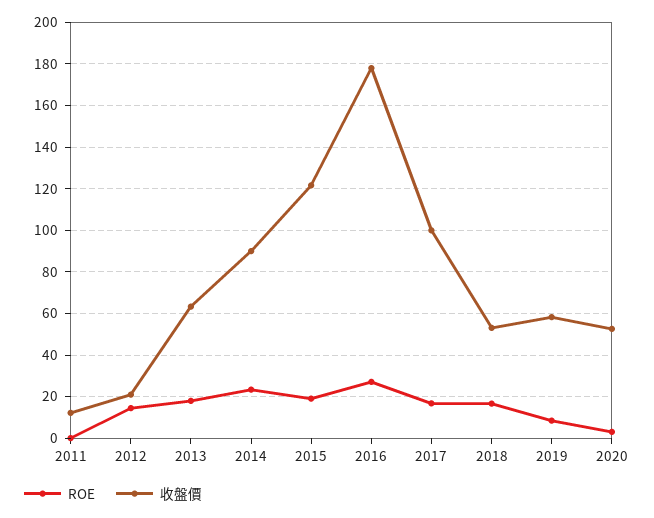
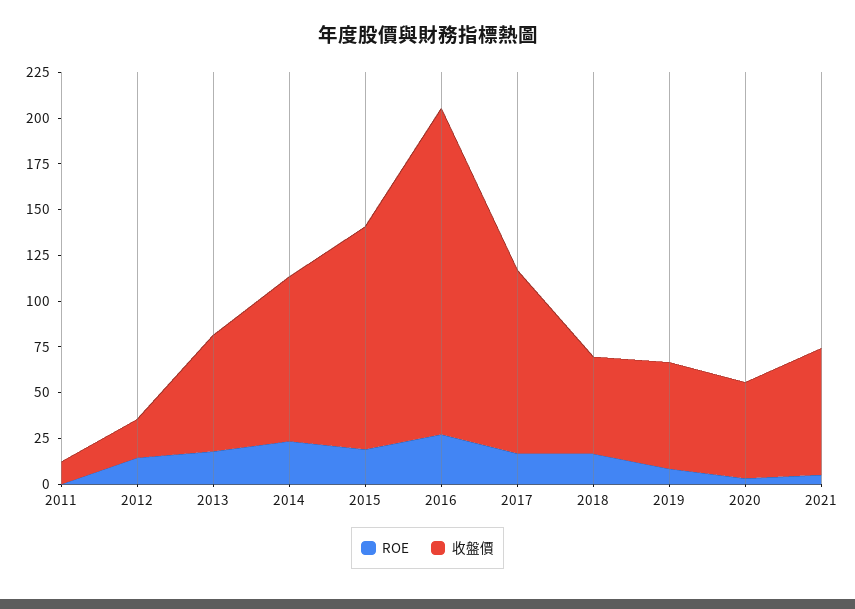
ROE, 2021: none -> 5
收盤價, 2021: none -> 70

